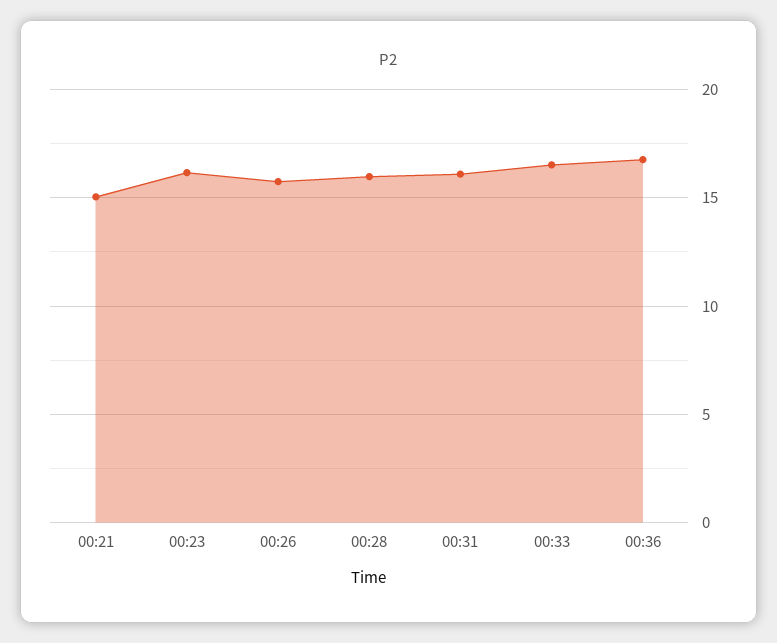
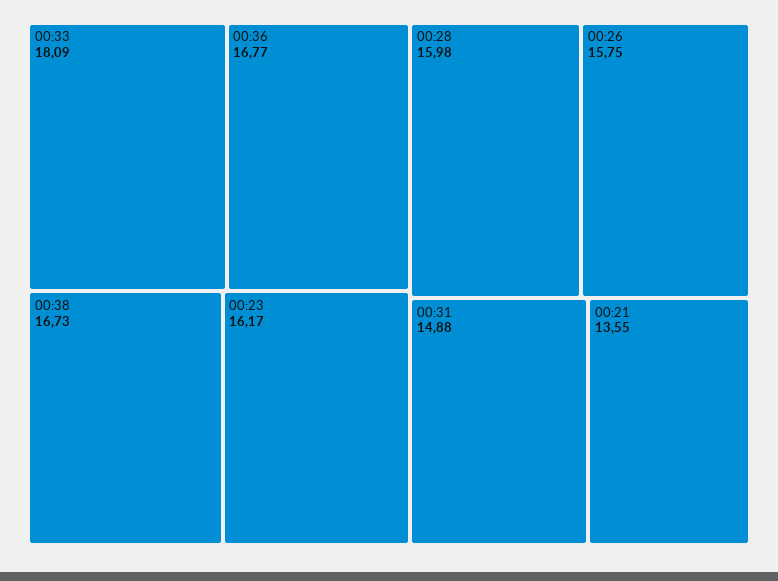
00:21: 15 -> 13.55
00:31: 16 -> 14.88
00:33: 16.5 -> 18.09
00:38: none -> 16.73

